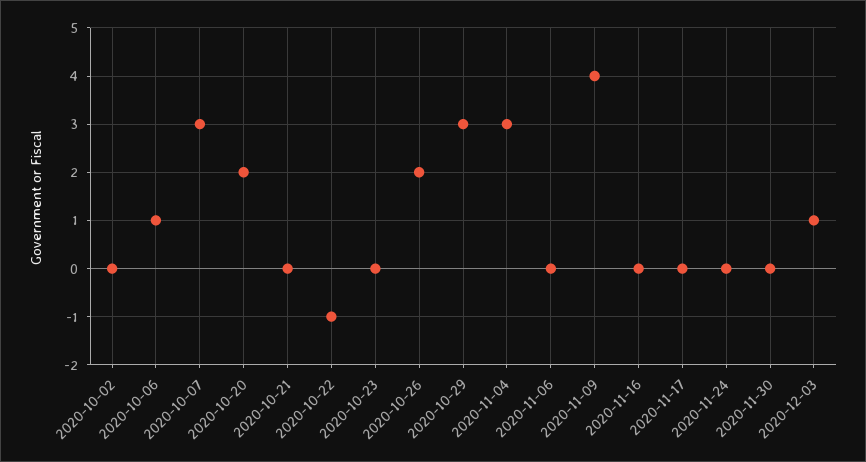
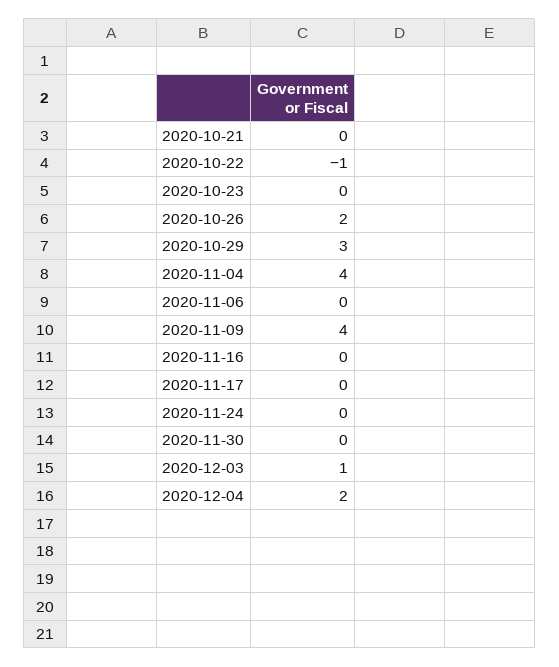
2020-10-02: 0 -> none
2020-10-06: 1 -> none
2020-10-07: 3 -> none
2020-10-20: 2 -> none
2020-11-04: 3 -> 4
2020-12-04: none -> 2

